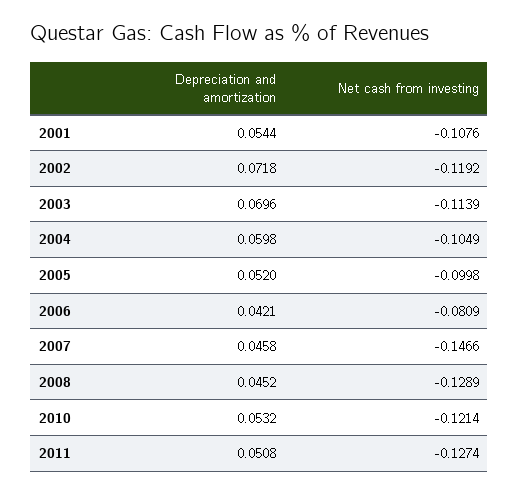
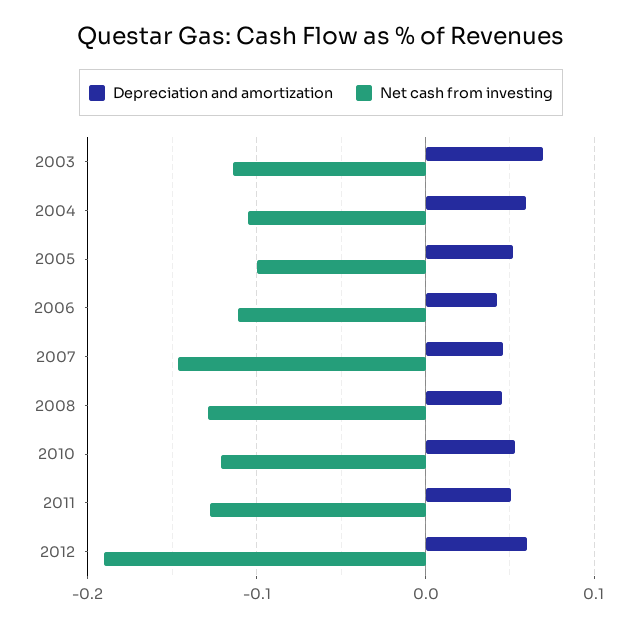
Depreciation and amortization, 2001: 0.0544 -> none
Net cash from investing, 2001: -0.1076 -> none
Depreciation and amortization, 2002: 0.0718 -> none
Net cash from investing, 2002: -0.1192 -> none
Net cash from investing, 2006: -0.0809 -> -0.11
Depreciation and amortization, 2012: none -> 0.06
Net cash from investing, 2012: none -> -0.19

